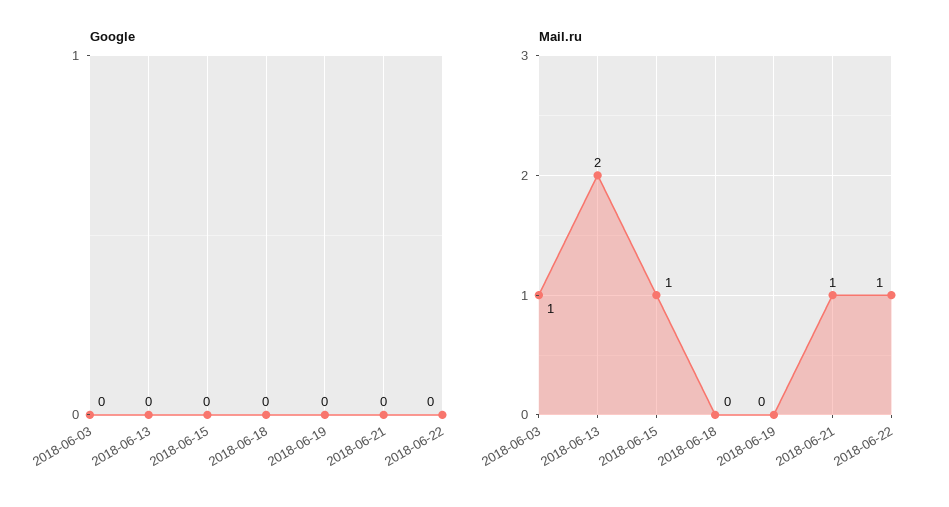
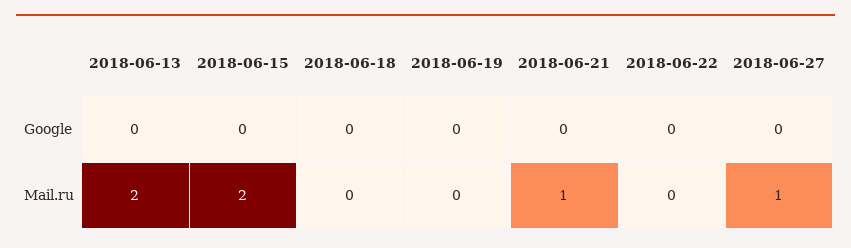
Google, 2018-06-03: 0 -> none
Mail.ru, 2018-06-03: 1 -> none
Mail.ru, 2018-06-15: 1 -> 2
Mail.ru, 2018-06-22: 1 -> 0
Google, 2018-06-27: none -> 0
Mail.ru, 2018-06-27: none -> 1

